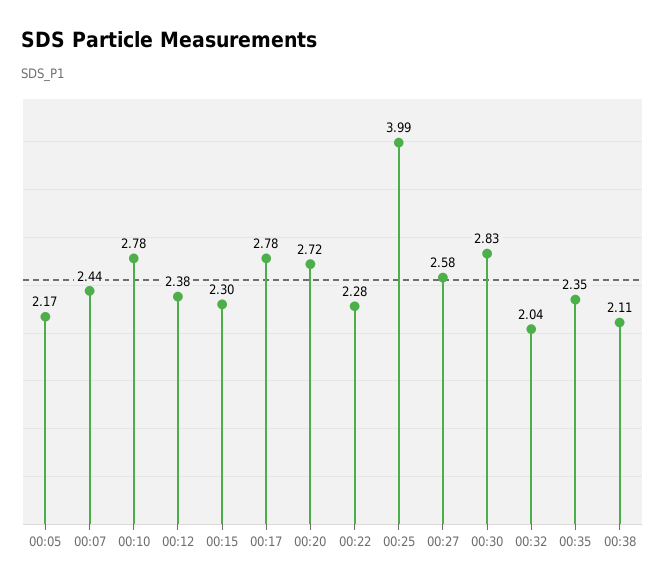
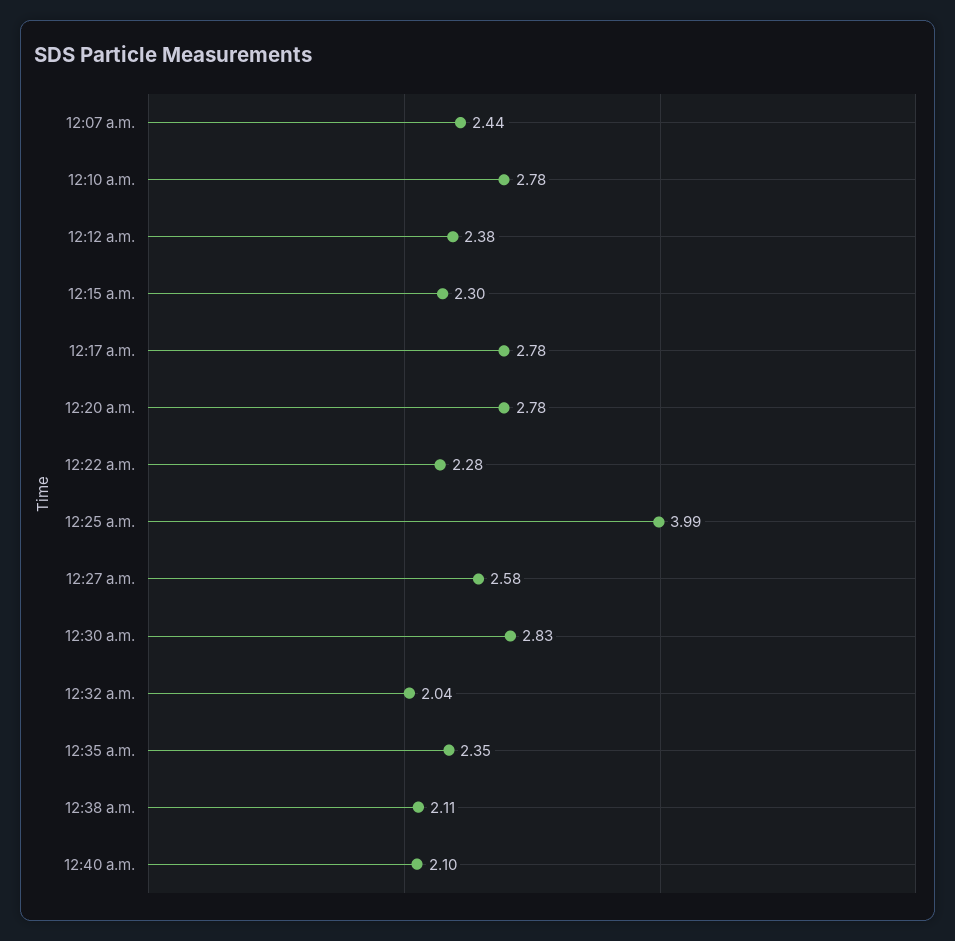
00:05: 2.17 -> none
00:20: 2.72 -> 2.78
12:40 a.m.: none -> 2.1

